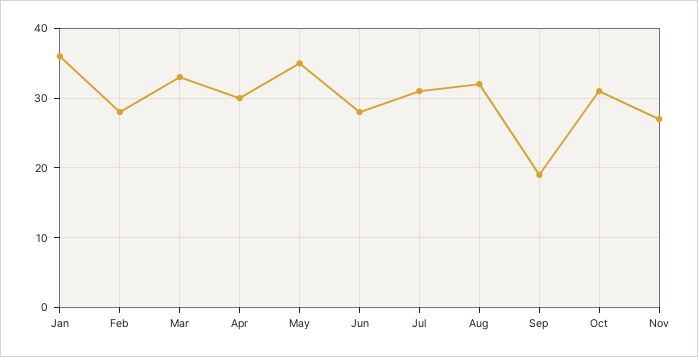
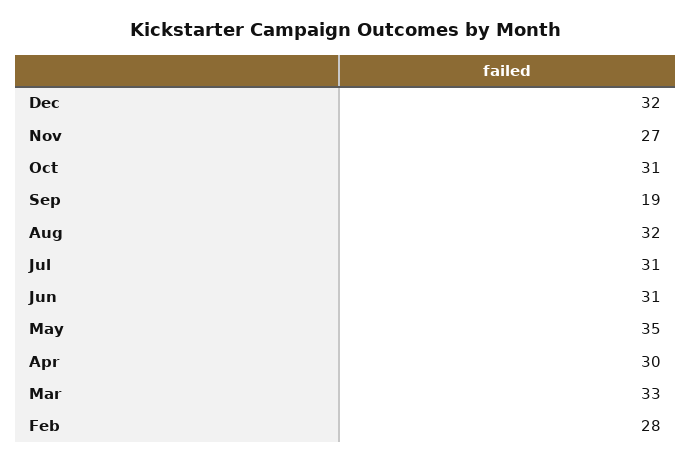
Jan: 36 -> none
Jun: 28 -> 31
Dec: none -> 32

